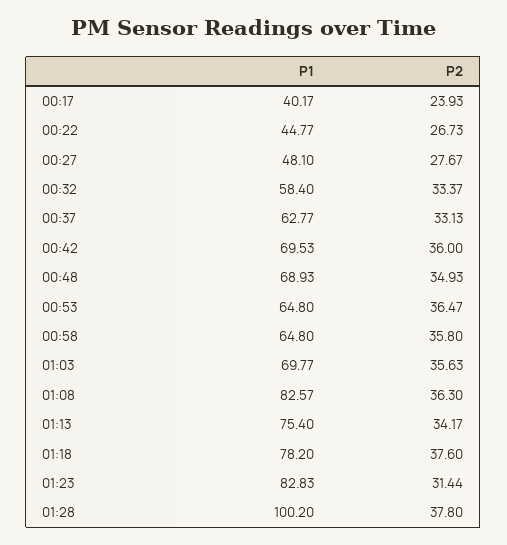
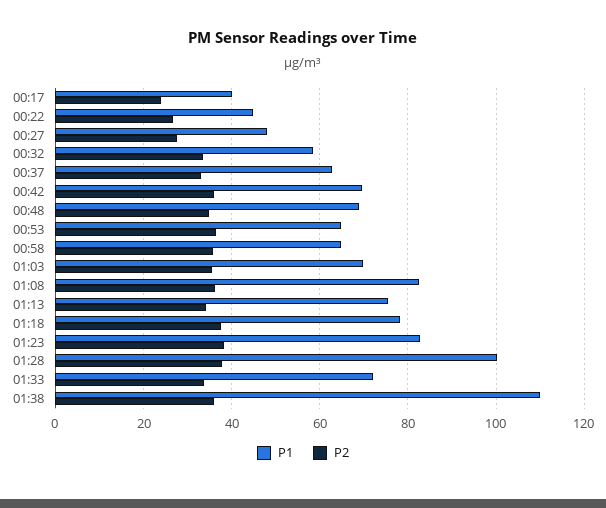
P2, 01:23: 31.44 -> 38
P1, 01:33: none -> 72
P2, 01:33: none -> 34
P1, 01:38: none -> 110
P2, 01:38: none -> 36

